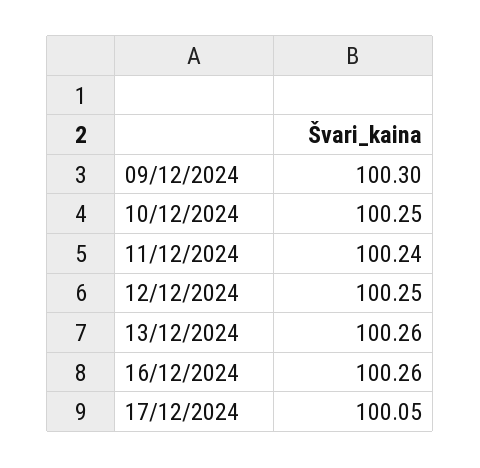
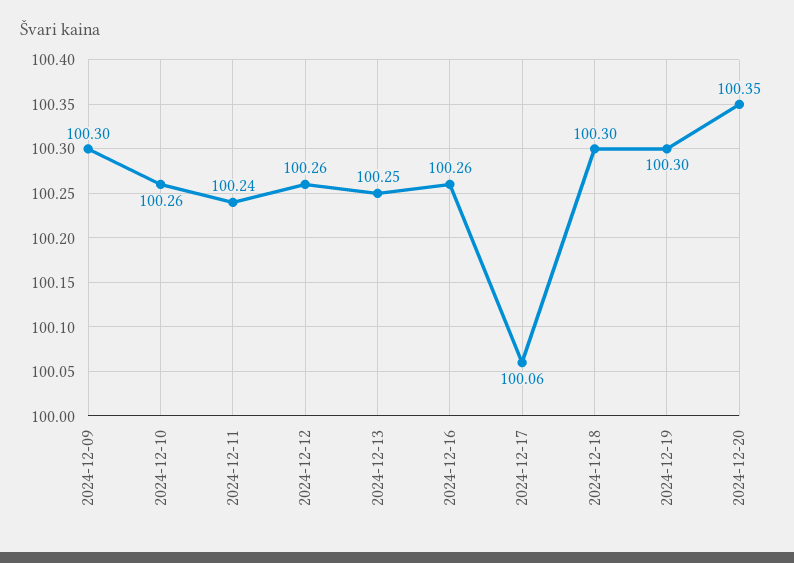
10/12/2024: 100.25 -> 100.26
12/12/2024: 100.25 -> 100.26
13/12/2024: 100.26 -> 100.25
17/12/2024: 100.05 -> 100.06
2024-12-18: none -> 100.3
2024-12-19: none -> 100.3
2024-12-20: none -> 100.35

